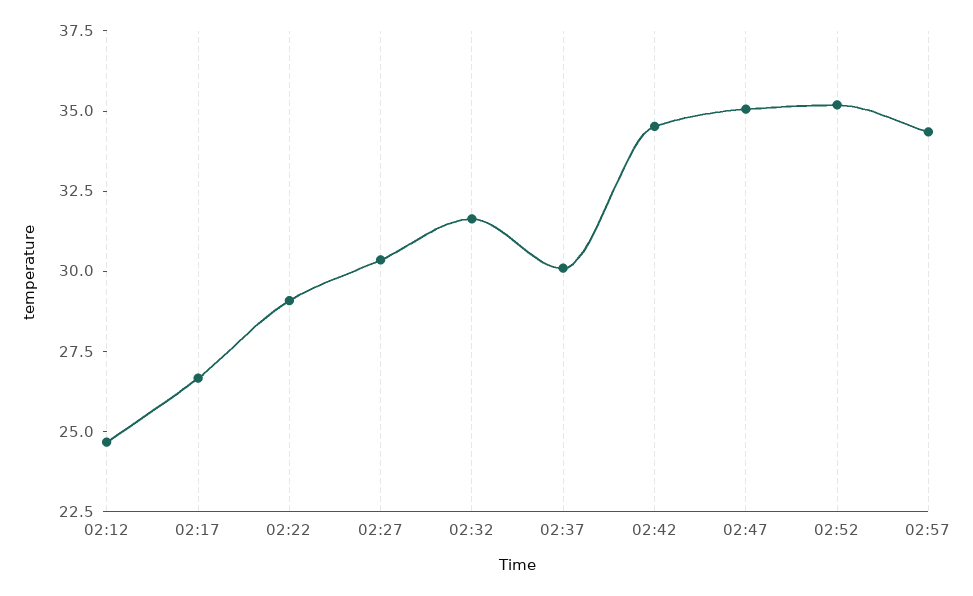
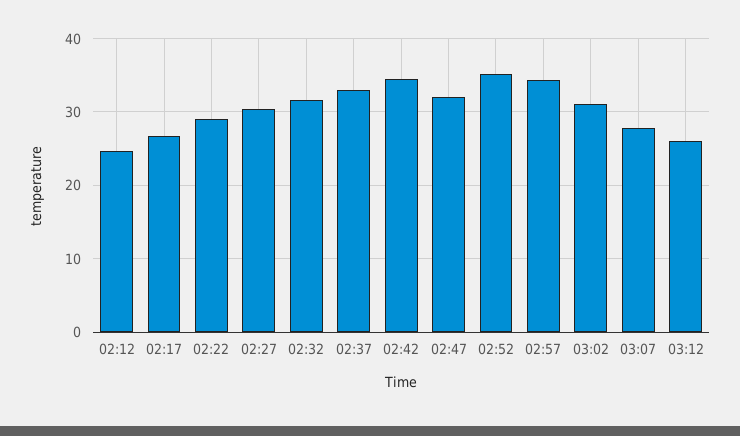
02:37: 30 -> 33
02:47: 35 -> 32
03:02: none -> 31
03:07: none -> 28
03:12: none -> 26

